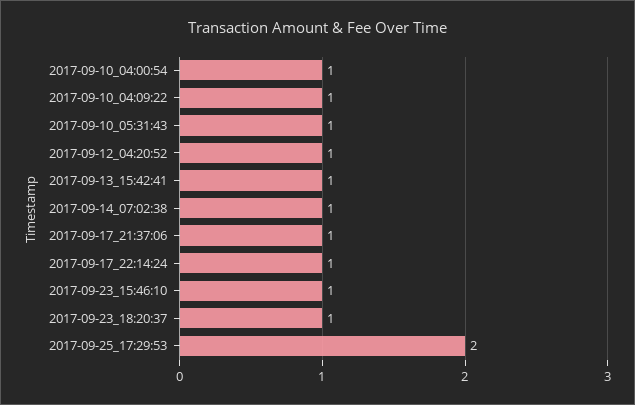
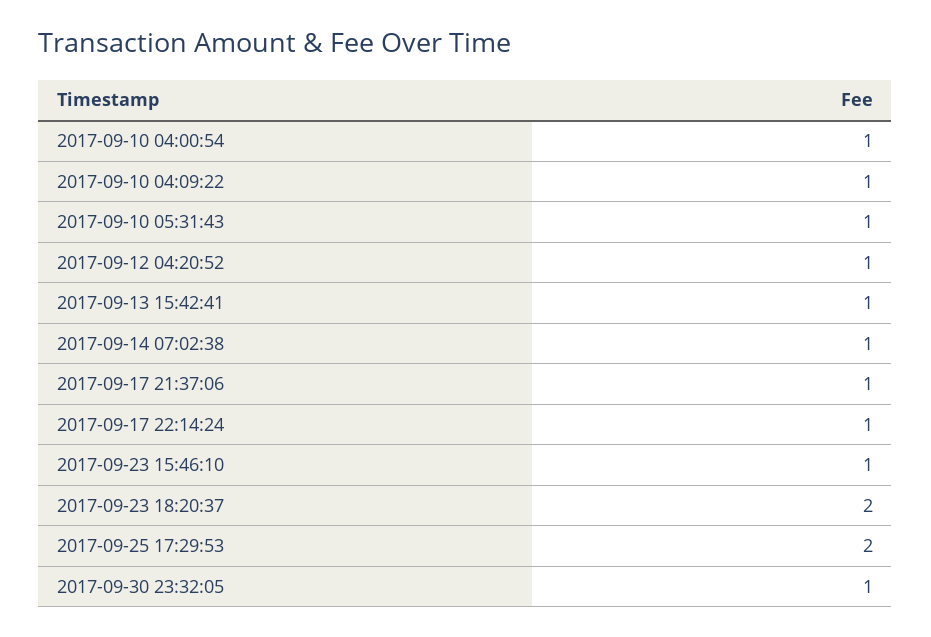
2017-09-23_18:20:37: 1 -> 2
2017-09-30 23:32:05: none -> 1

